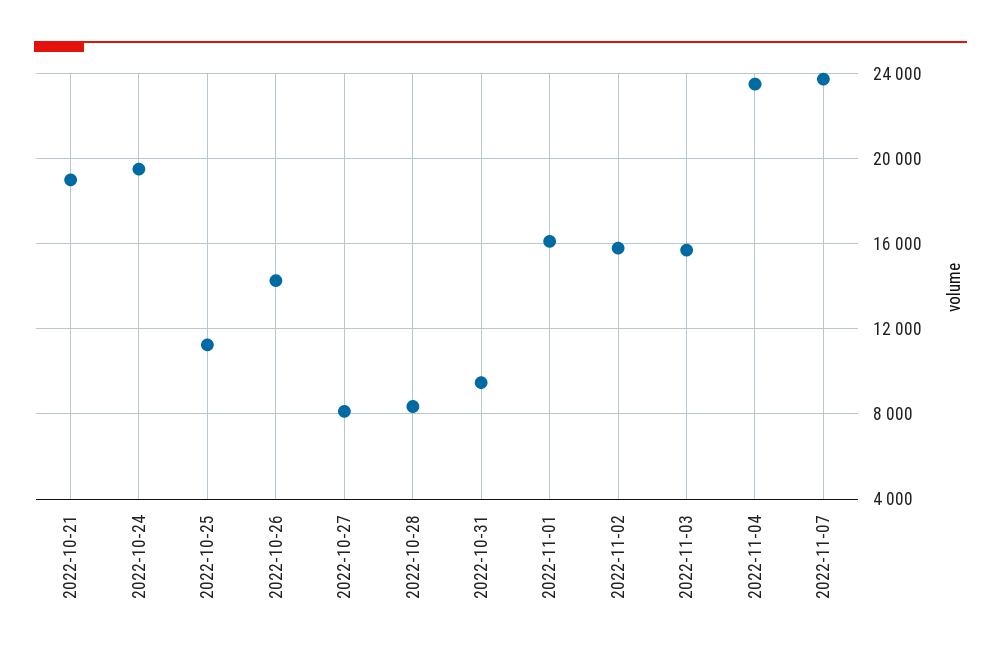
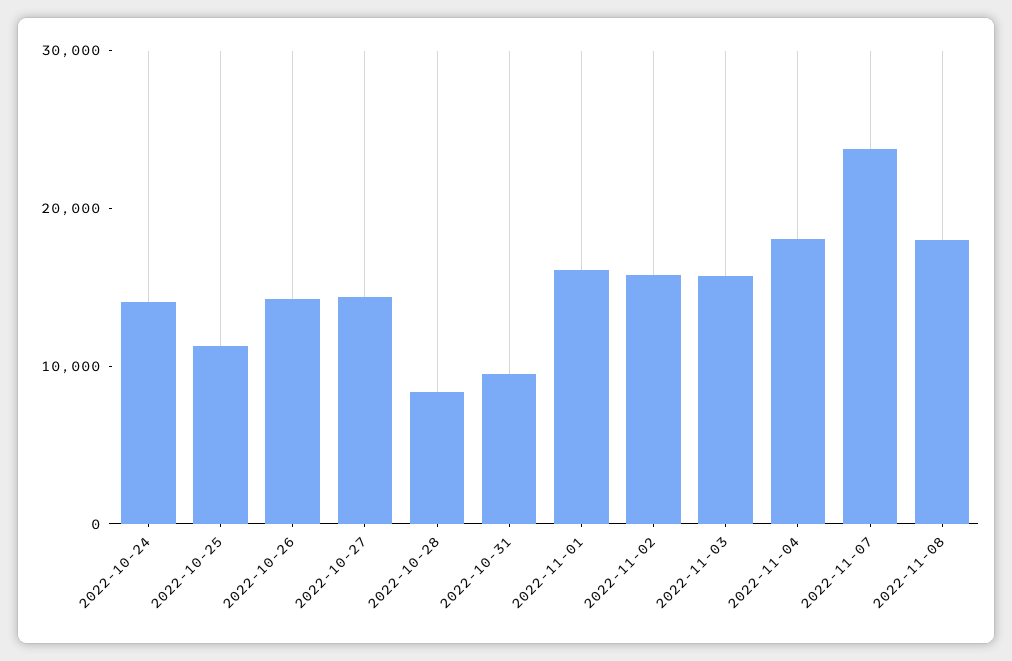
2022-10-21: 19000 -> none
2022-10-24: 19500 -> 14000
2022-10-27: 8000 -> 14000
2022-11-04: 23500 -> 18000
2022-11-08: none -> 18000

